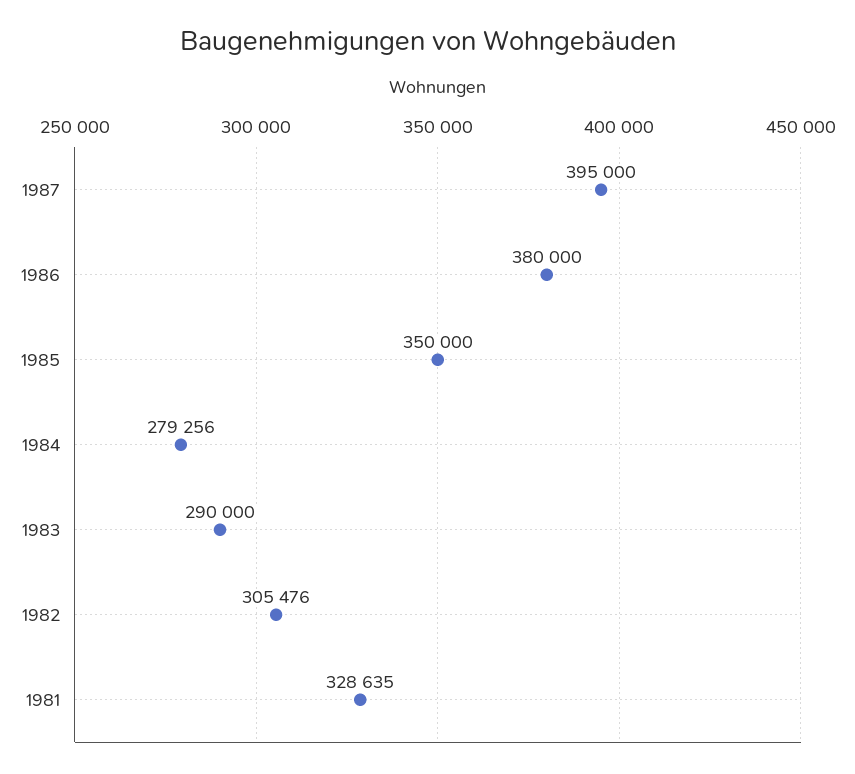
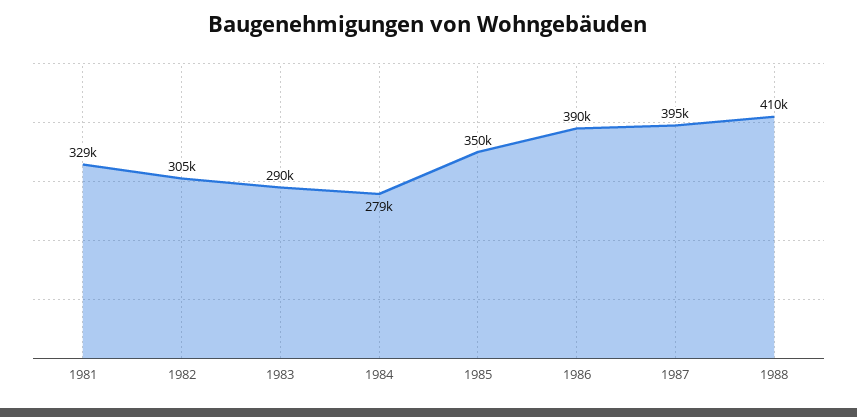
1986: 380000 -> 390000
1988: none -> 410000

